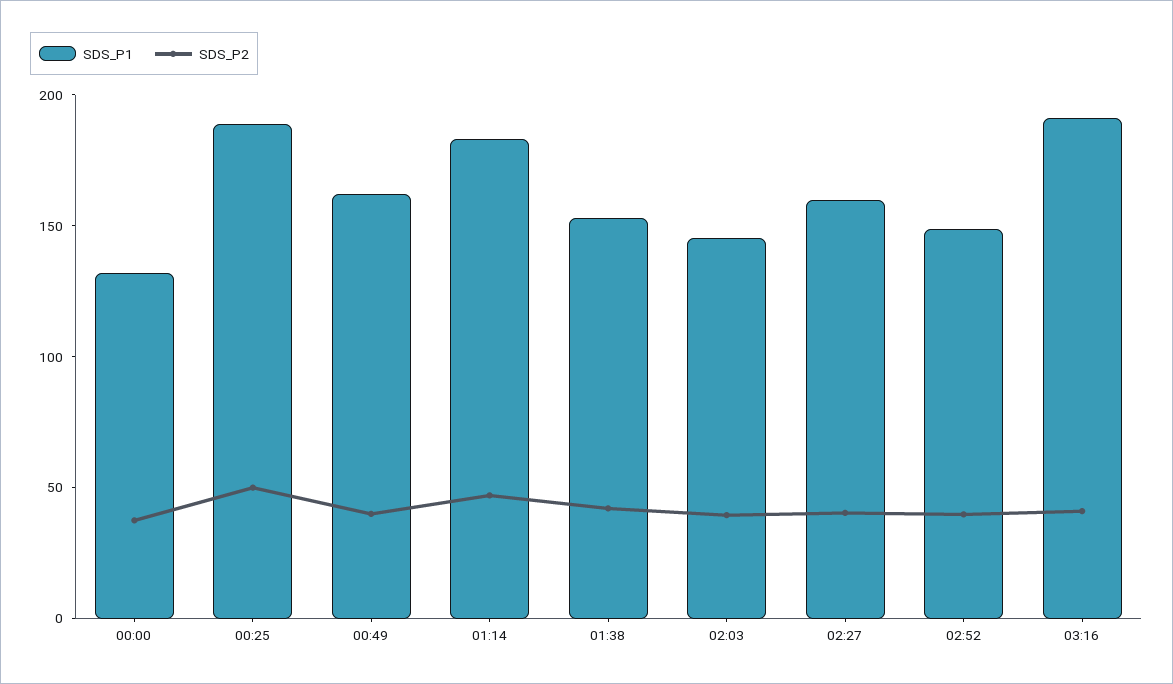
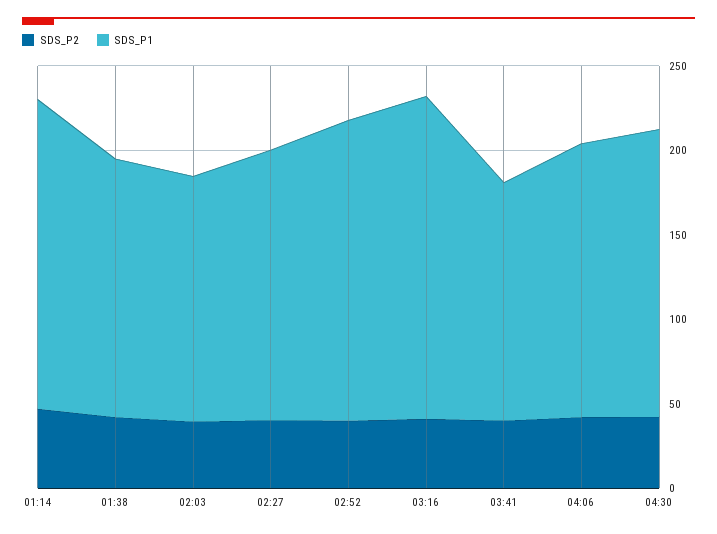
SDS_P1, 00:00: 130 -> none
SDS_P2, 00:00: 40 -> none
SDS_P1, 00:25: 190 -> none
SDS_P2, 00:25: 50 -> none
SDS_P1, 00:49: 160 -> none
SDS_P2, 00:49: 40 -> none
SDS_P1, 02:52: 150 -> 180
SDS_P2, 03:41: none -> 40
SDS_P1, 03:41: none -> 140
SDS_P2, 04:06: none -> 40
SDS_P1, 04:06: none -> 160
SDS_P2, 04:30: none -> 40
SDS_P1, 04:30: none -> 170

